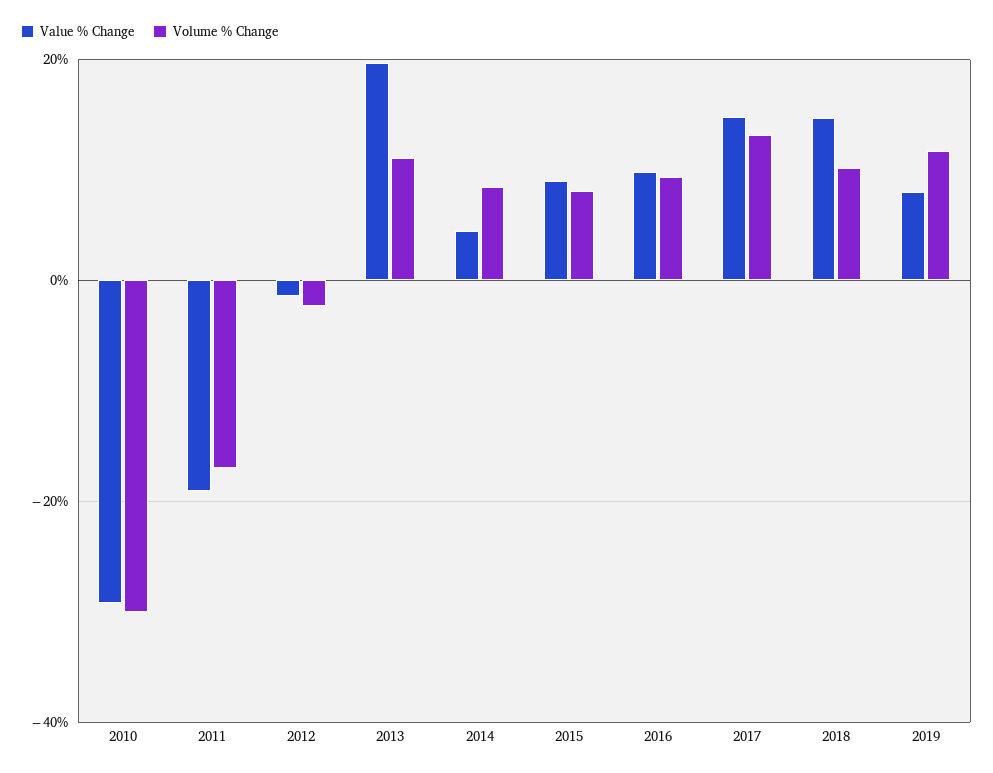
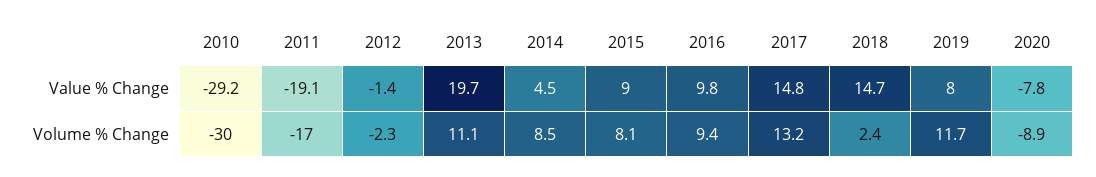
Volume % Change, 2018: 10 -> 2.4
Value % Change, 2020: none -> -7.8
Volume % Change, 2020: none -> -8.9

